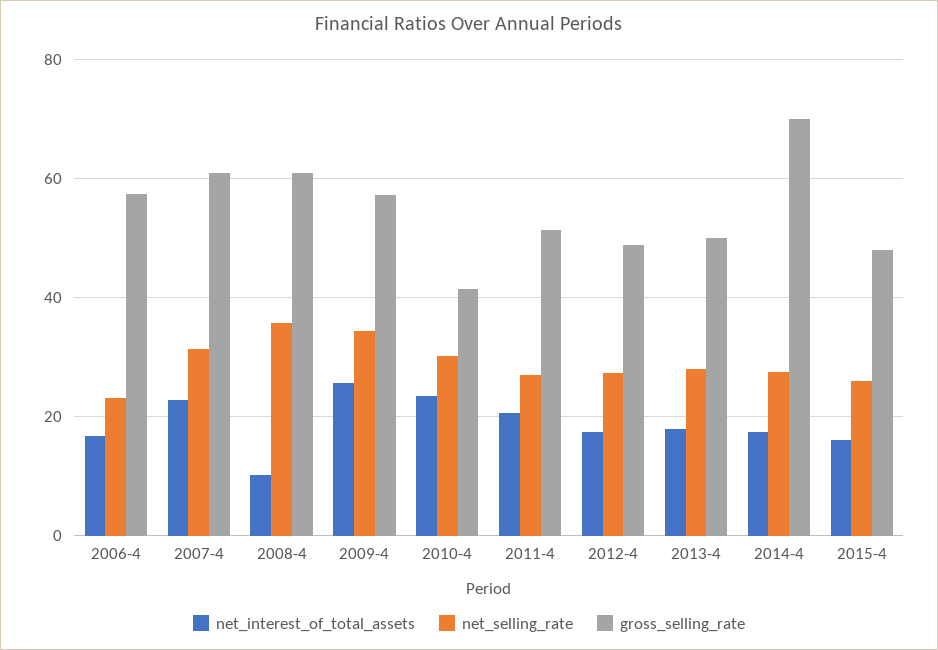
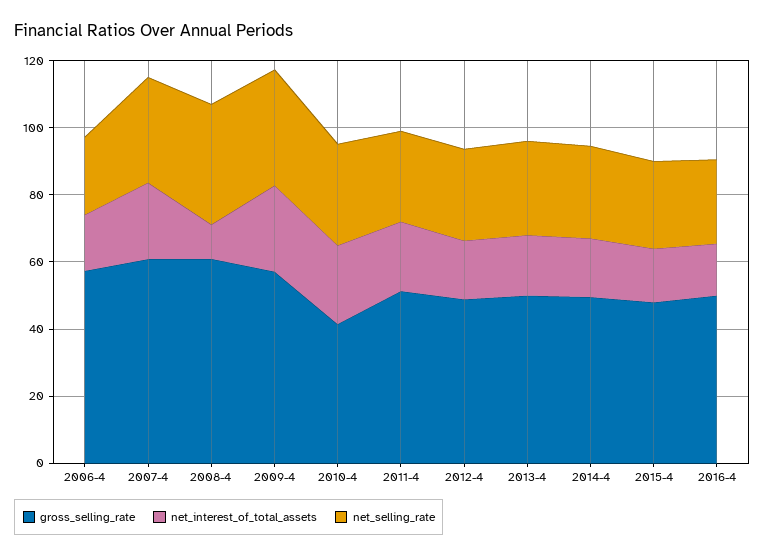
gross_selling_rate, 2014-4: 70 -> 50
gross_selling_rate, 2016-4: none -> 50
net_interest_of_total_assets, 2016-4: none -> 15
net_selling_rate, 2016-4: none -> 25

